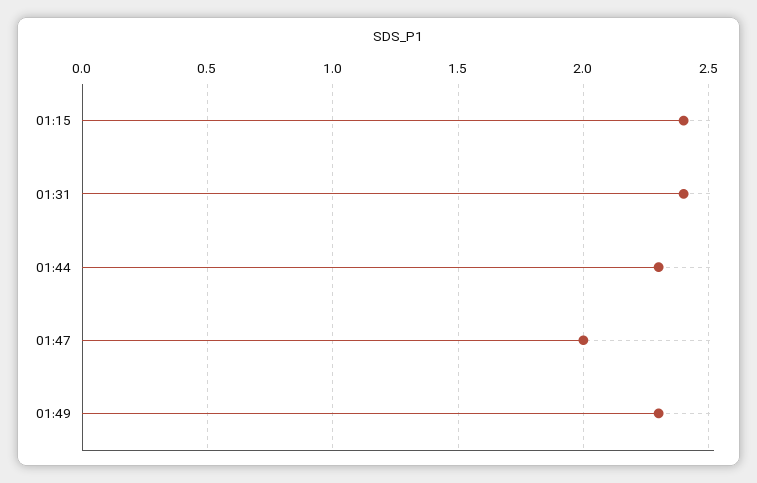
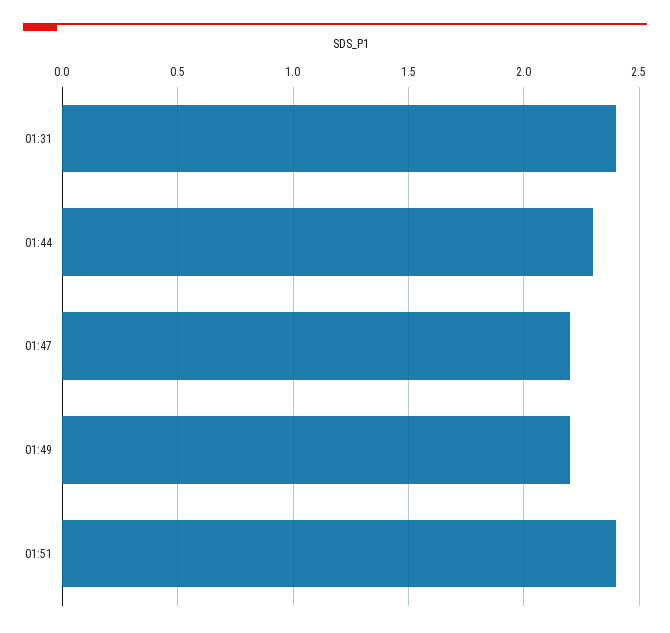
01:15: 2.4 -> none
01:47: 2 -> 2.2
01:49: 2.3 -> 2.2
01:51: none -> 2.4

